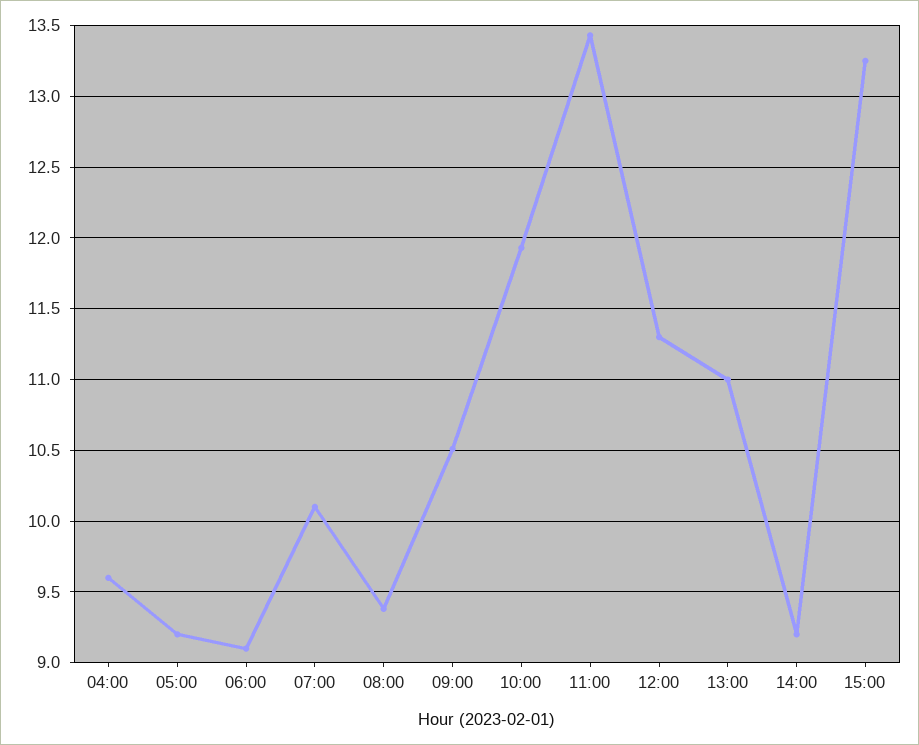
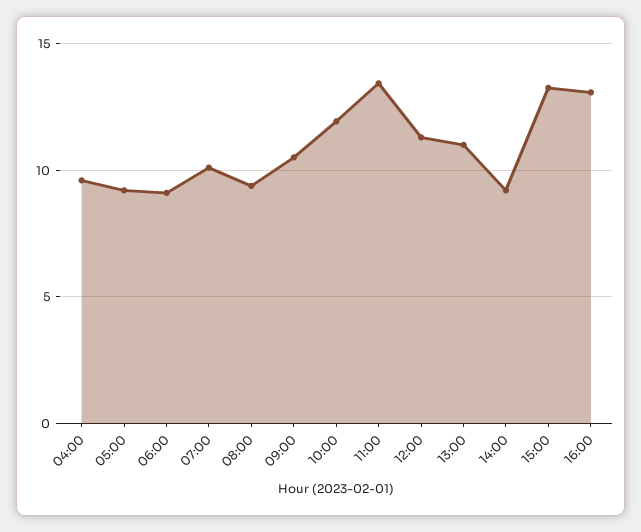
16:00: none -> 13

